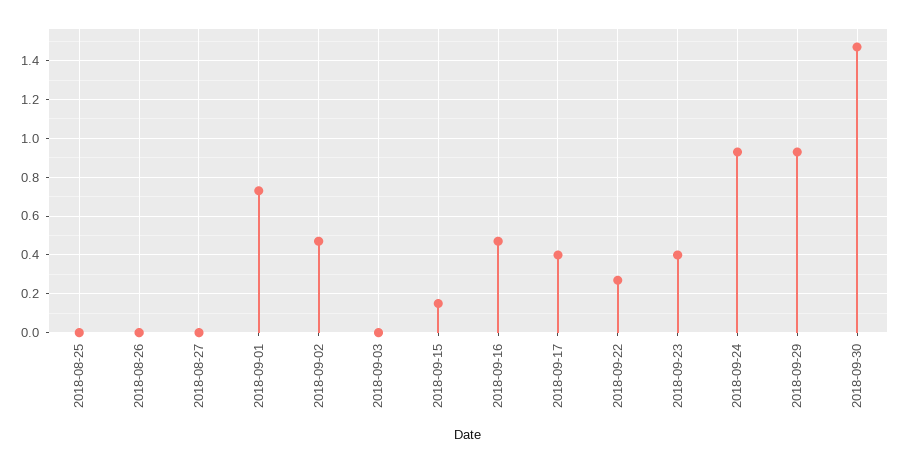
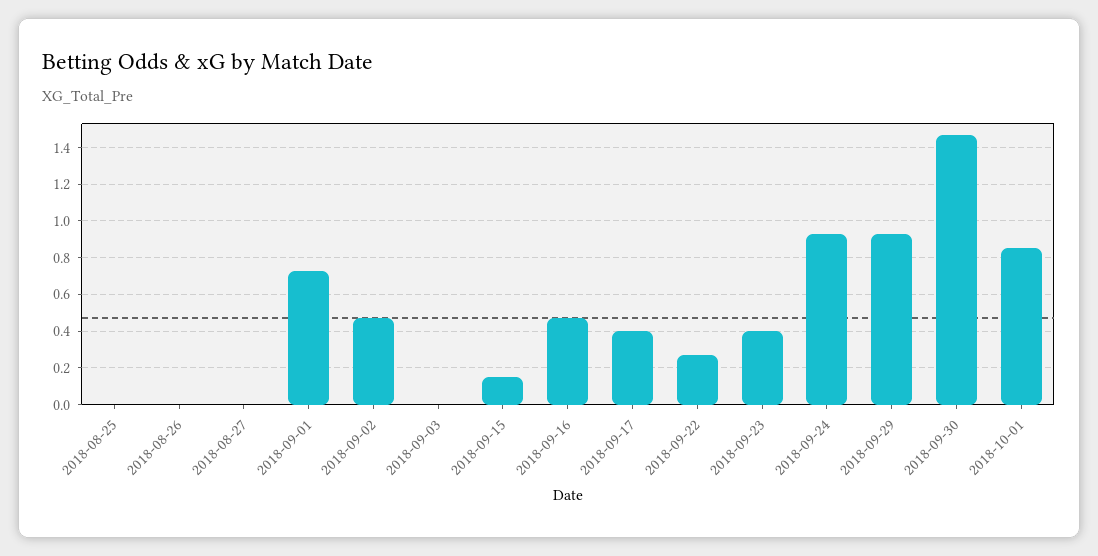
2018-10-01: none -> 0.85

